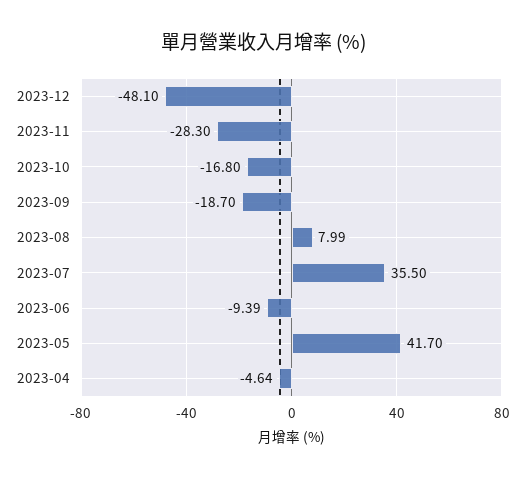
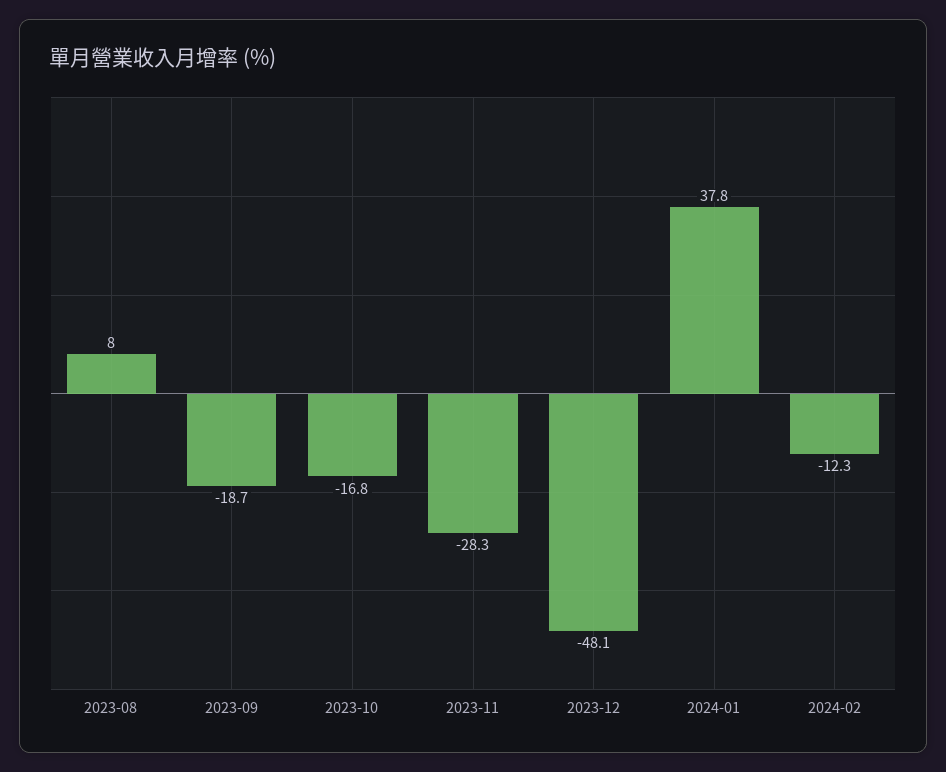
2023-07: 35.5 -> none
2023-06: -9.39 -> none
2023-05: 41.7 -> none
2023-04: -4.64 -> none
2024-01: none -> 37.8
2024-02: none -> -12.3

